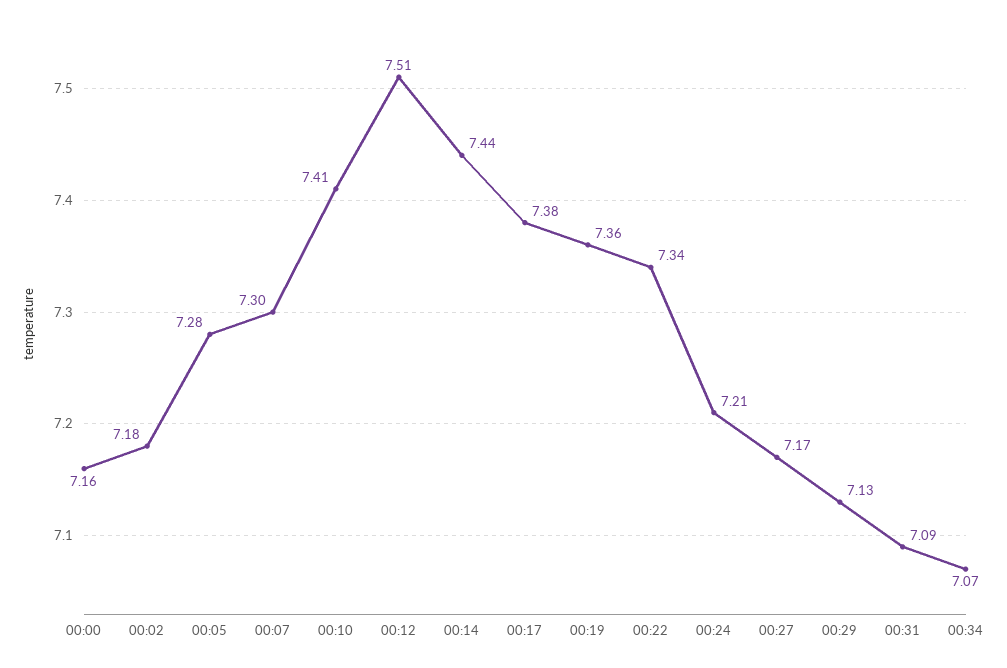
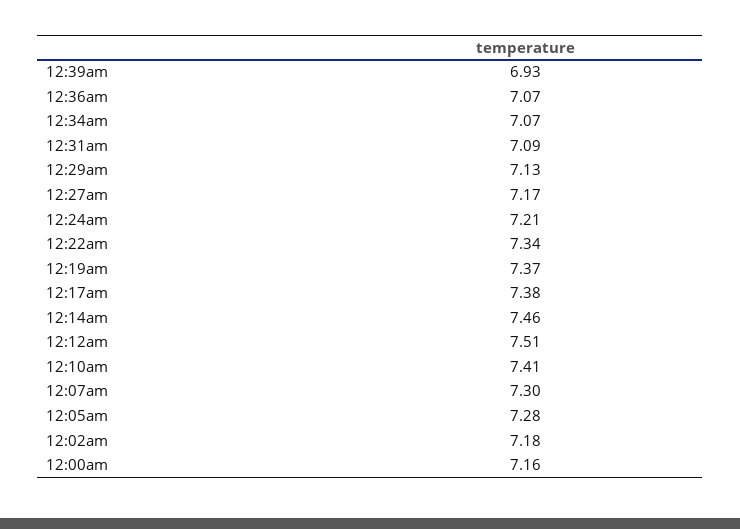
00:14: 7.44 -> 7.46
00:19: 7.36 -> 7.37
12:39am: none -> 6.93
12:36am: none -> 7.07

